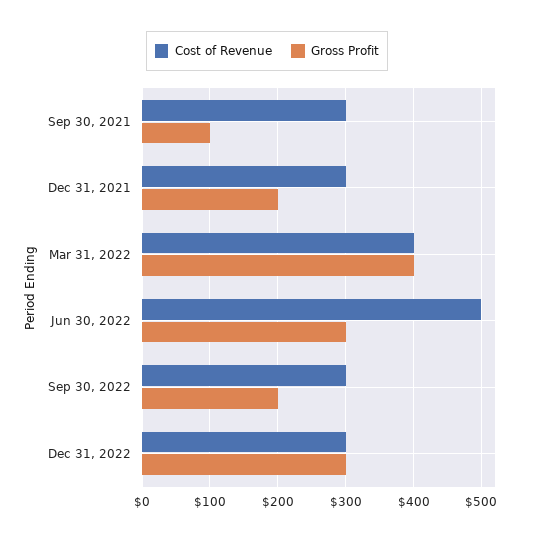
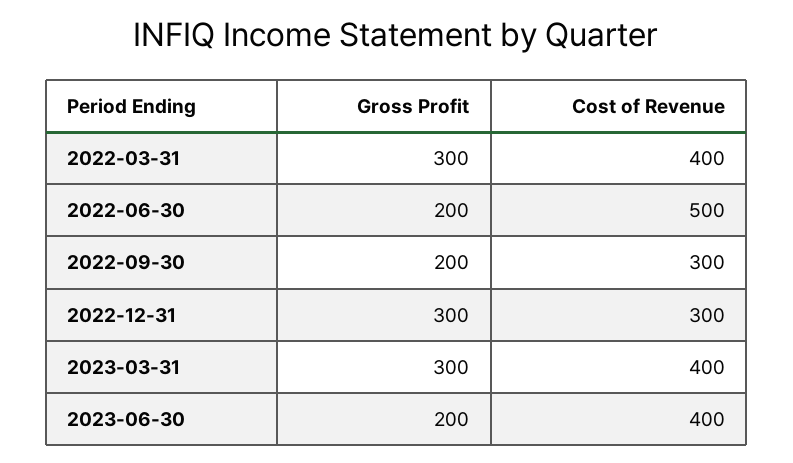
Cost of Revenue, Sep 30, 2021: 300 -> none
Gross Profit, Sep 30, 2021: 100 -> none
Cost of Revenue, Dec 31, 2021: 300 -> none
Gross Profit, Dec 31, 2021: 200 -> none
Gross Profit, Mar 31, 2022: 400 -> 300
Gross Profit, Jun 30, 2022: 300 -> 200
Gross Profit, 2023-03-31: none -> 300
Cost of Revenue, 2023-03-31: none -> 400
Gross Profit, 2023-06-30: none -> 200
Cost of Revenue, 2023-06-30: none -> 400

